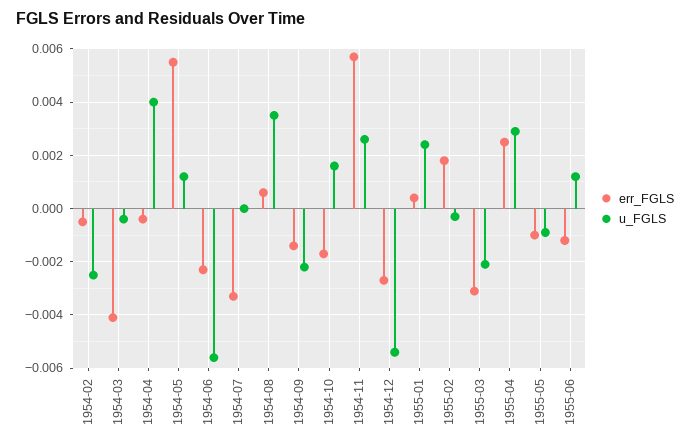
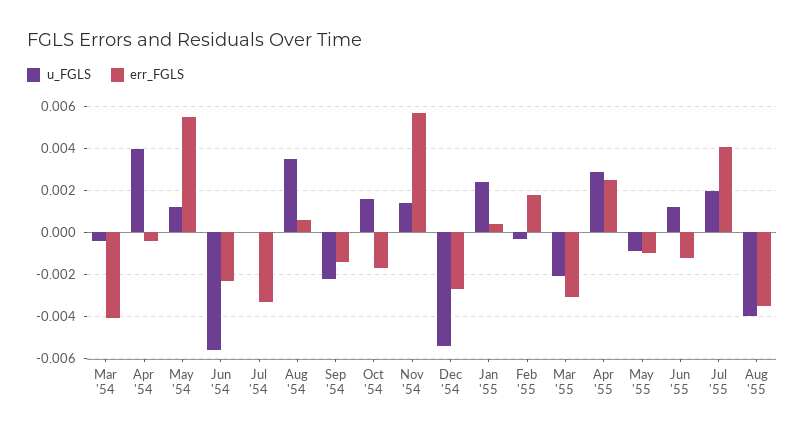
err_FGLS, 1954-02: -0.0005 -> none
u_FGLS, 1954-02: -0.0025 -> none
u_FGLS, 1954-11: 0.0025 -> 0.0015
u_FGLS, Jul '55: none -> 0.002
err_FGLS, Jul '55: none -> 0.004
u_FGLS, Aug '55: none -> -0.004
err_FGLS, Aug '55: none -> -0.0035

